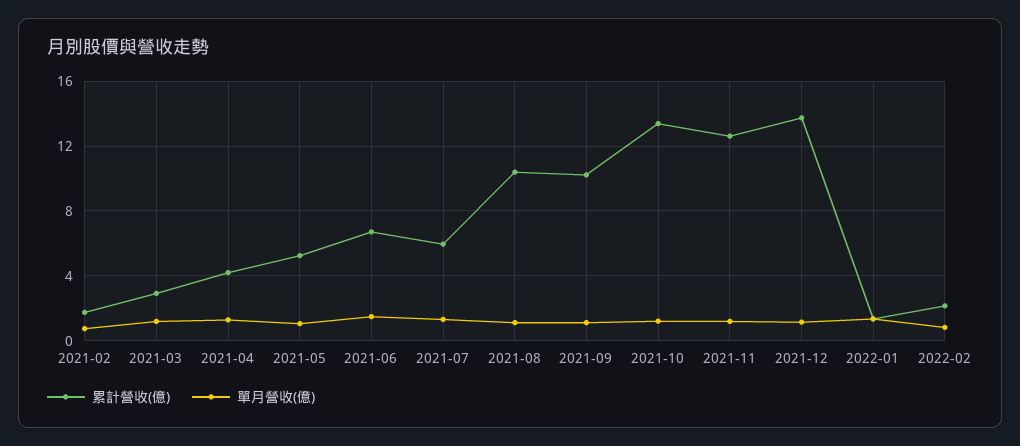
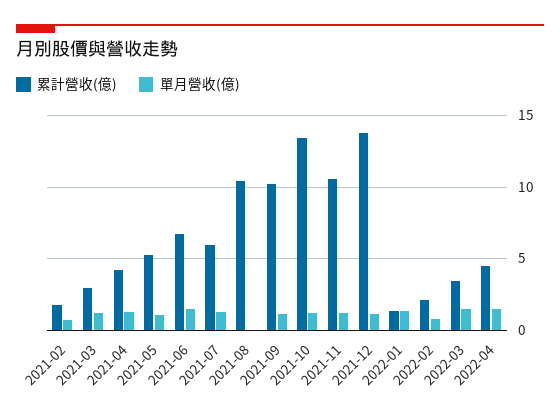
單月營收(億), 2021-08: 1 -> 0
累計營收(億), 2021-11: 12.5 -> 10.5
累計營收(億), 2022-03: none -> 3.5
單月營收(億), 2022-03: none -> 1.5
累計營收(億), 2022-04: none -> 4.5
單月營收(億), 2022-04: none -> 1.5

